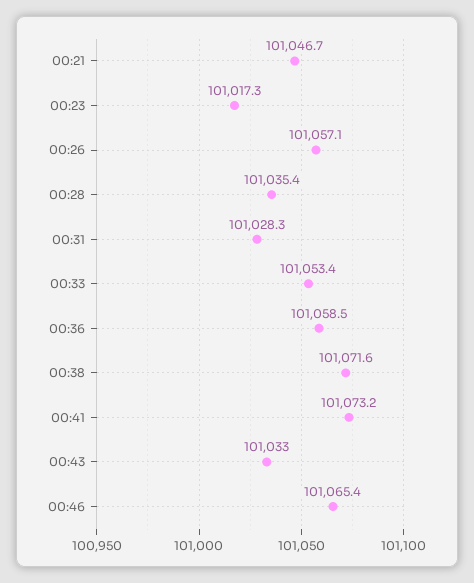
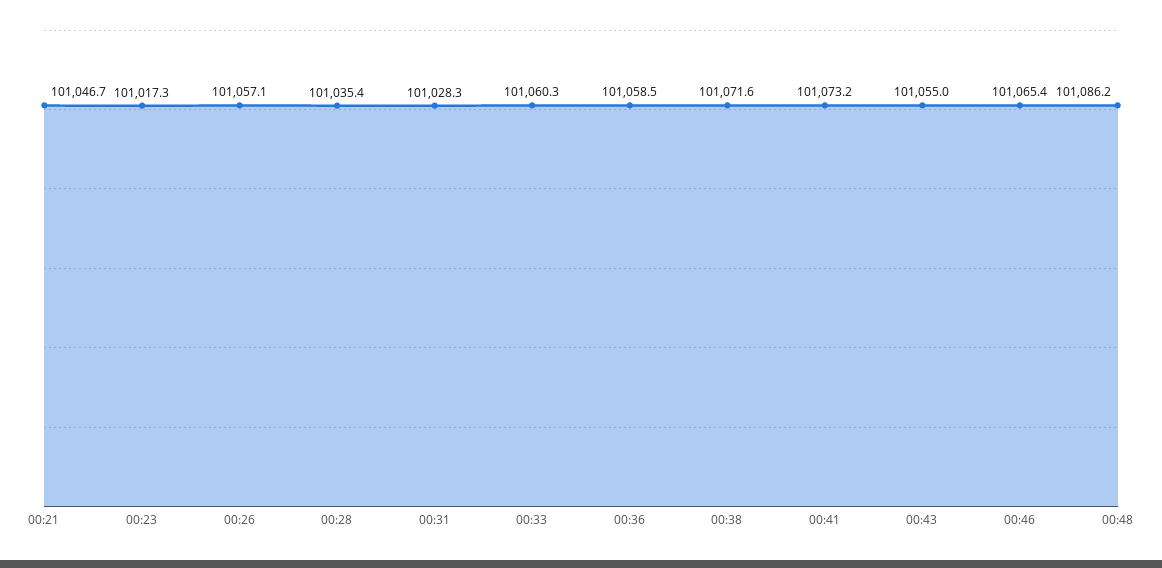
00:33: 101053.4 -> 101060.3
00:43: 101033 -> 101055
00:48: none -> 101086.2

